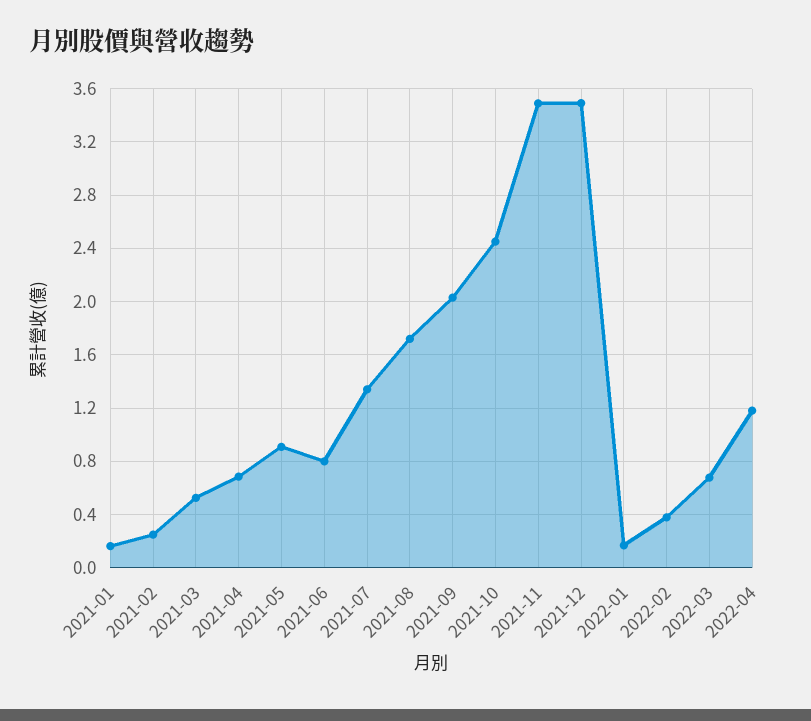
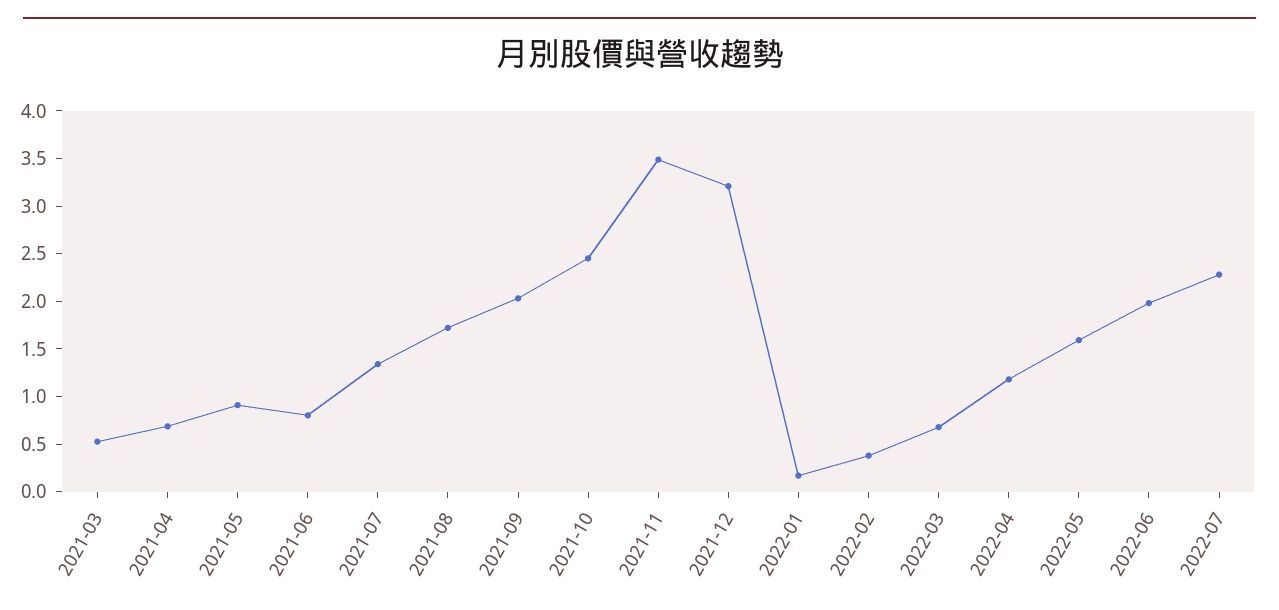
2021-01: 0.15 -> none
2021-02: 0.25 -> none
2021-12: 3.5 -> 3.2
2022-05: none -> 1.6
2022-06: none -> 2
2022-07: none -> 2.3

